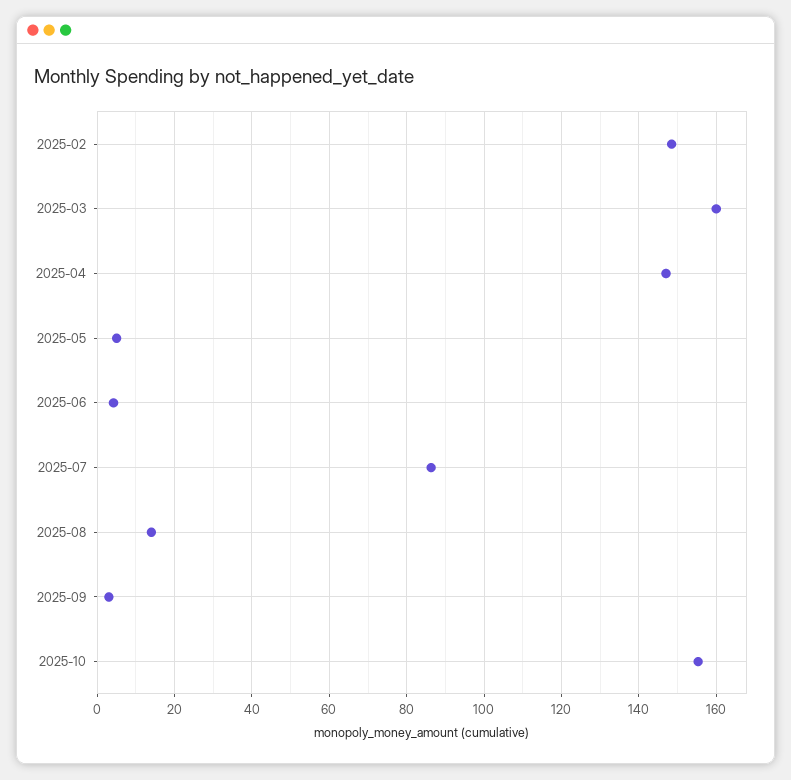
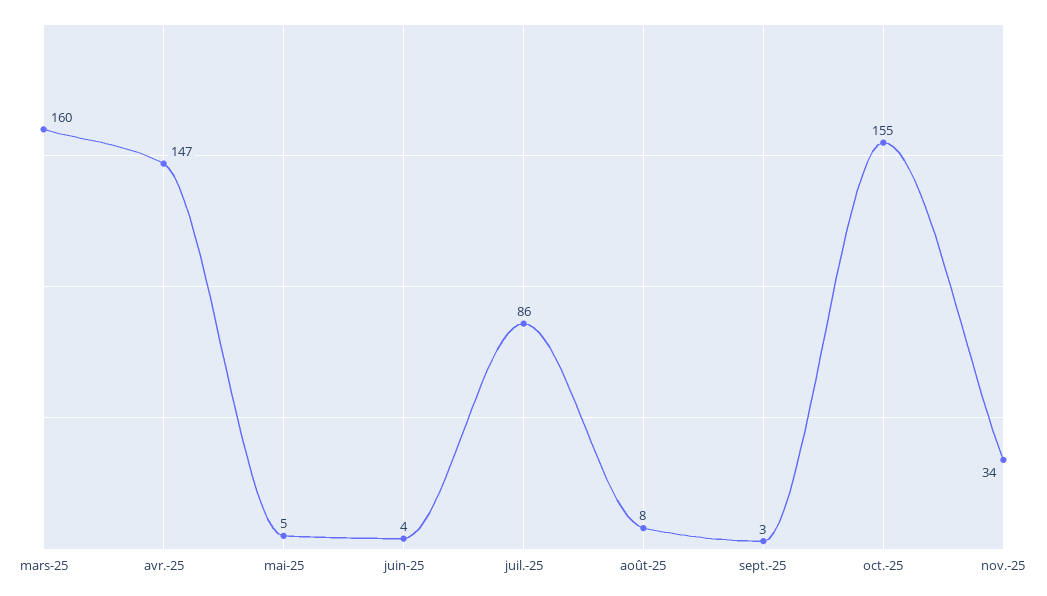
2025-02: 148 -> none
2025-08: 14 -> 8
nov.-25: none -> 34

